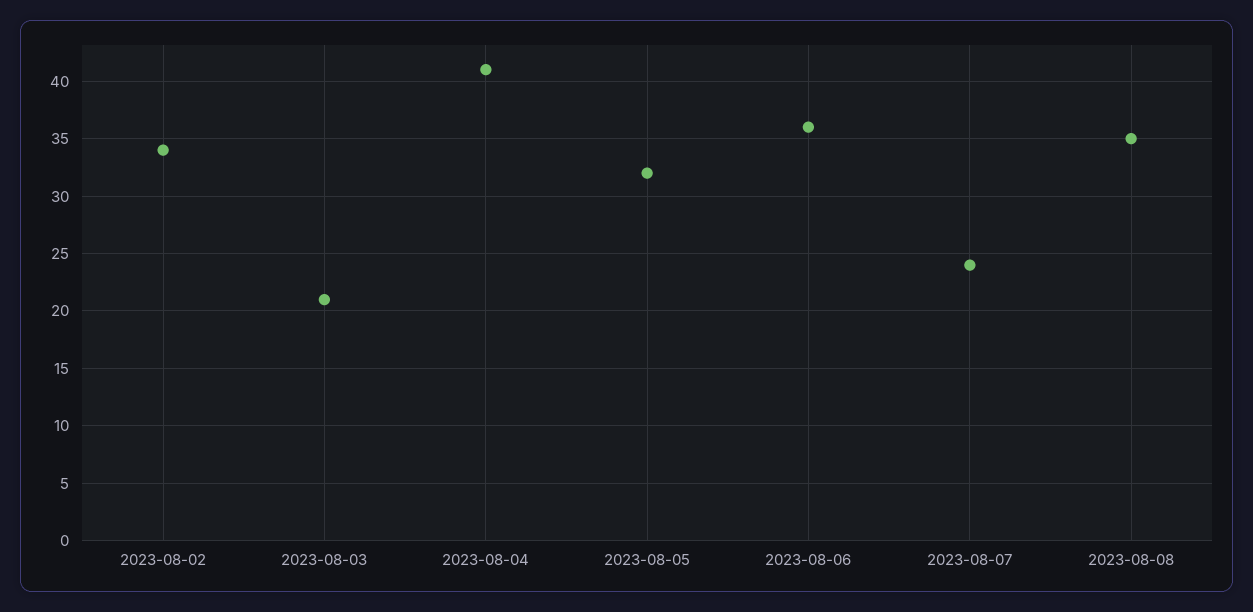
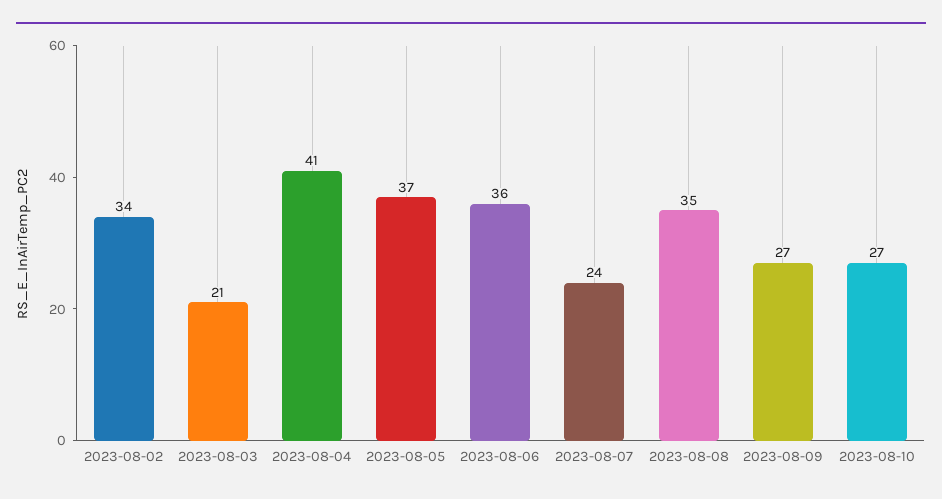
2023-08-05: 32 -> 37
2023-08-09: none -> 27
2023-08-10: none -> 27

